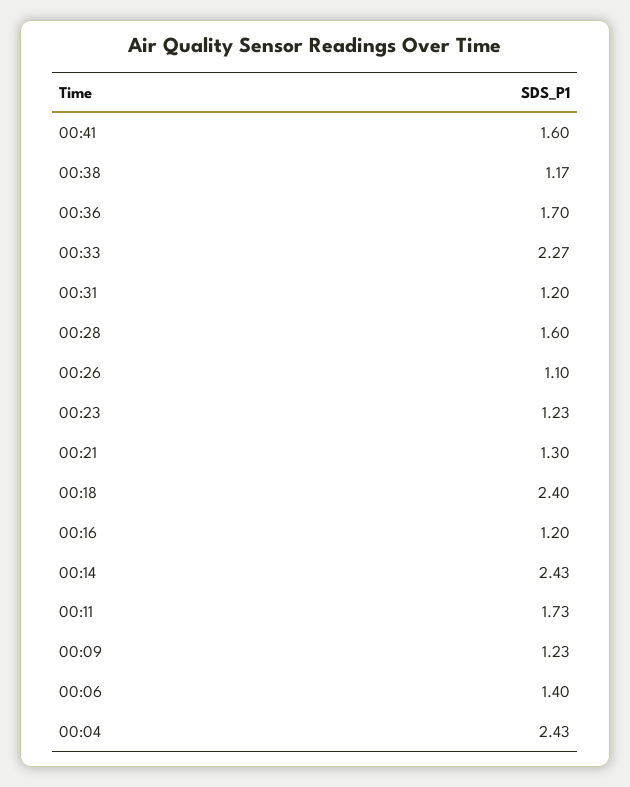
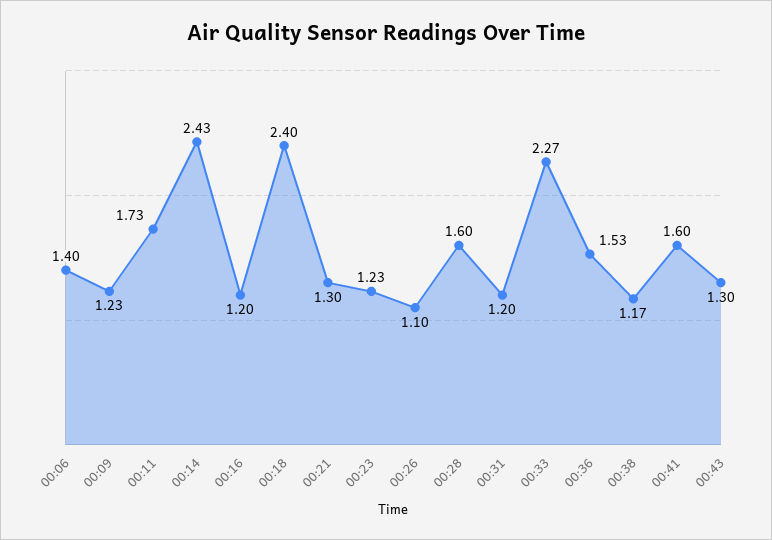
00:36: 1.7 -> 1.53
00:04: 2.43 -> none
00:43: none -> 1.3

